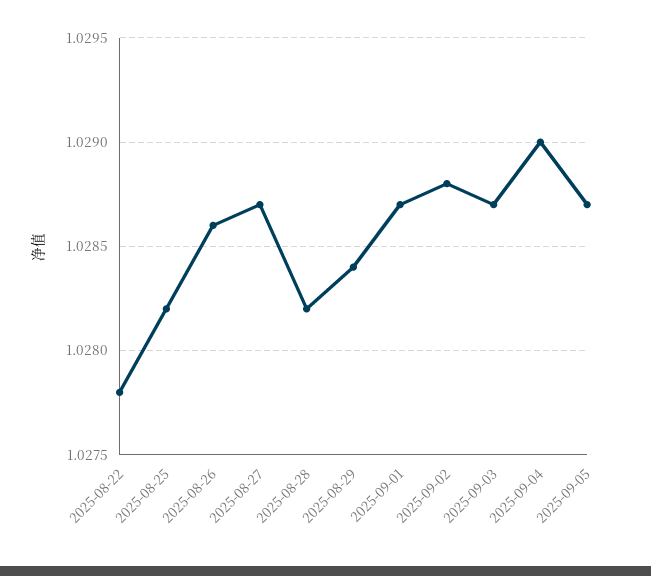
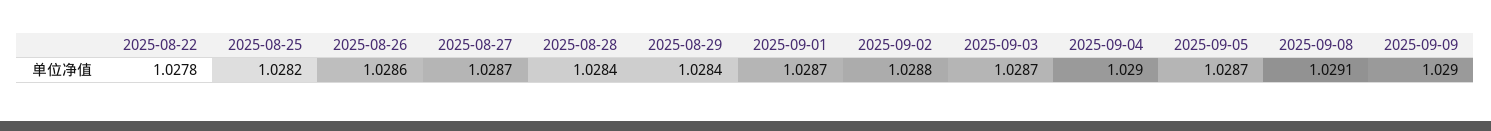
2025-08-28: 1.0282 -> 1.0284
2025-09-08: none -> 1.0291
2025-09-09: none -> 1.029

